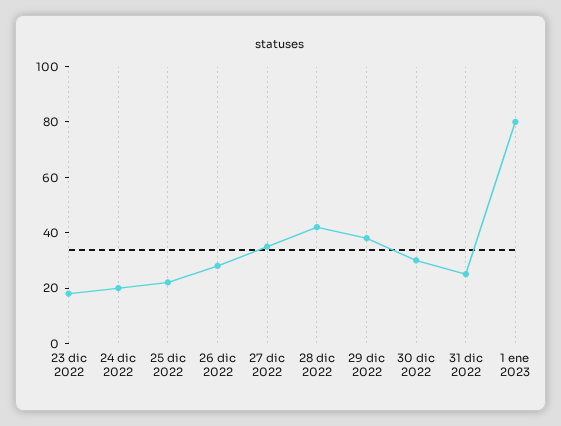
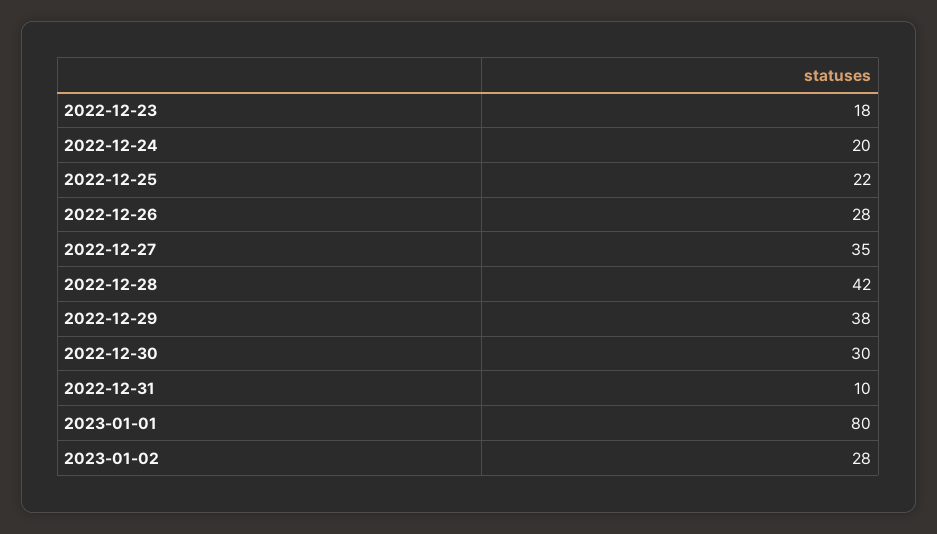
31 dic 2022: 25 -> 10
2023-01-02: none -> 28

